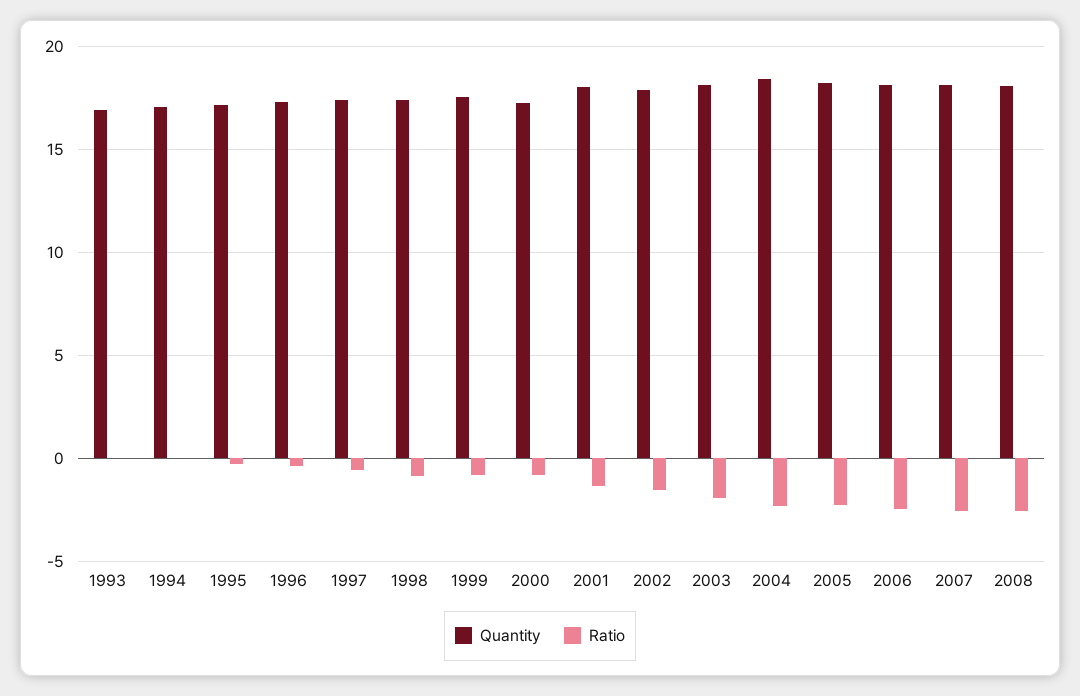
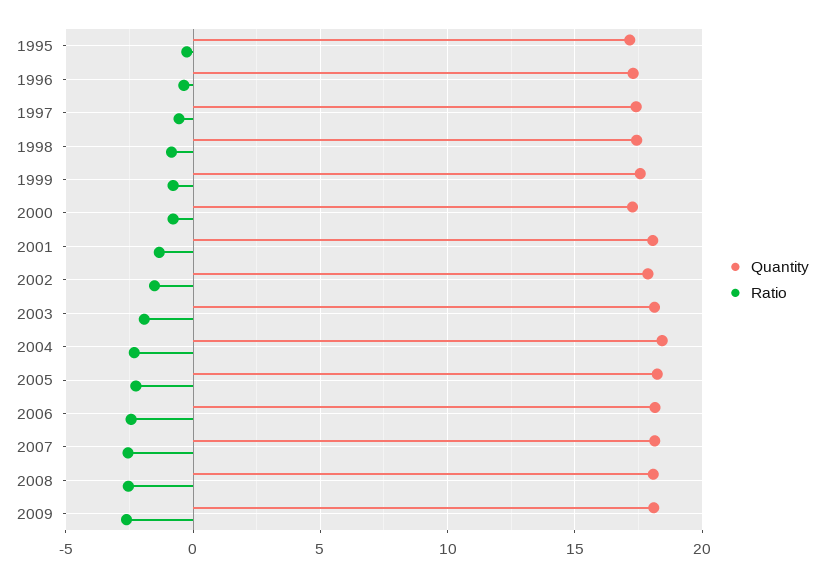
Quantity, 1993: 17 -> none
Ratio, 1993: 0 -> none
Quantity, 1994: 17 -> none
Ratio, 1994: 0 -> none
Quantity, 2009: none -> 18
Ratio, 2009: none -> -2.5

